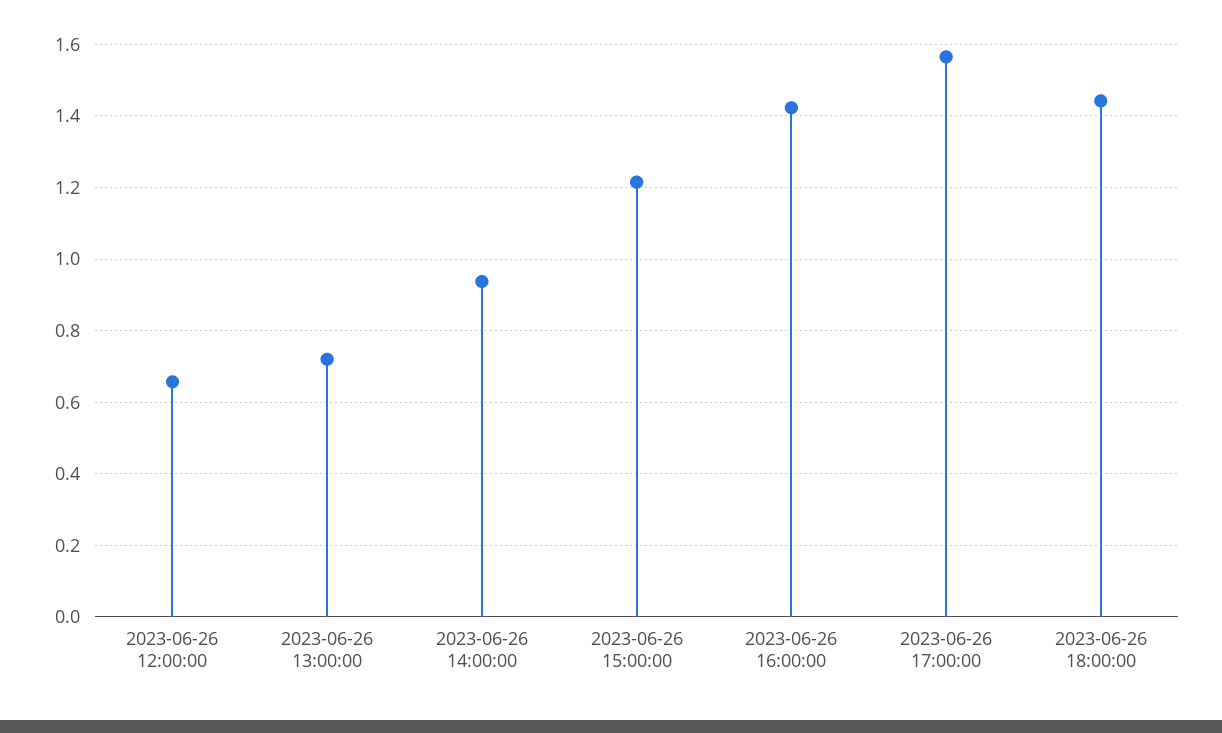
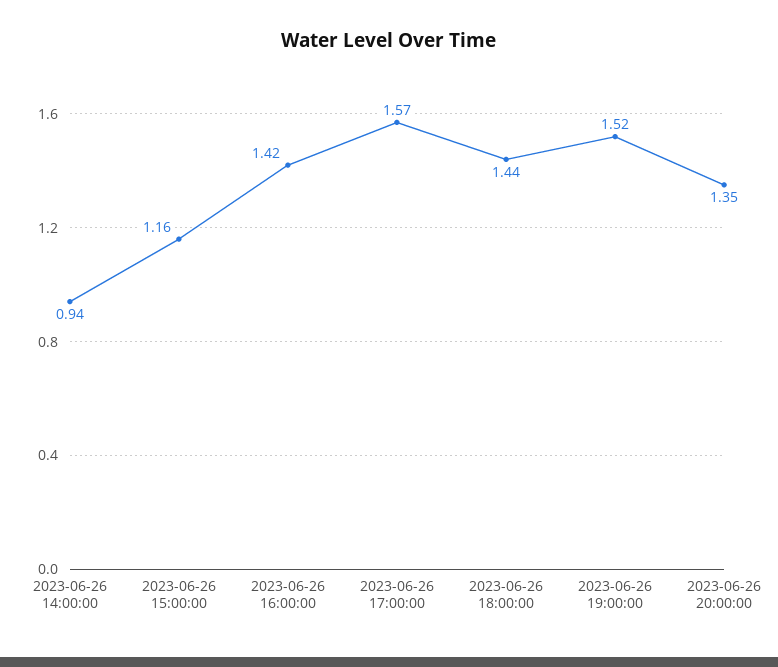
2023-06-26 12:00:00: 0.66 -> none
2023-06-26 13:00:00: 0.72 -> none
2023-06-26 15:00:00: 1.22 -> 1.16
2023-06-26 19:00:00: none -> 1.52
2023-06-26 20:00:00: none -> 1.35

